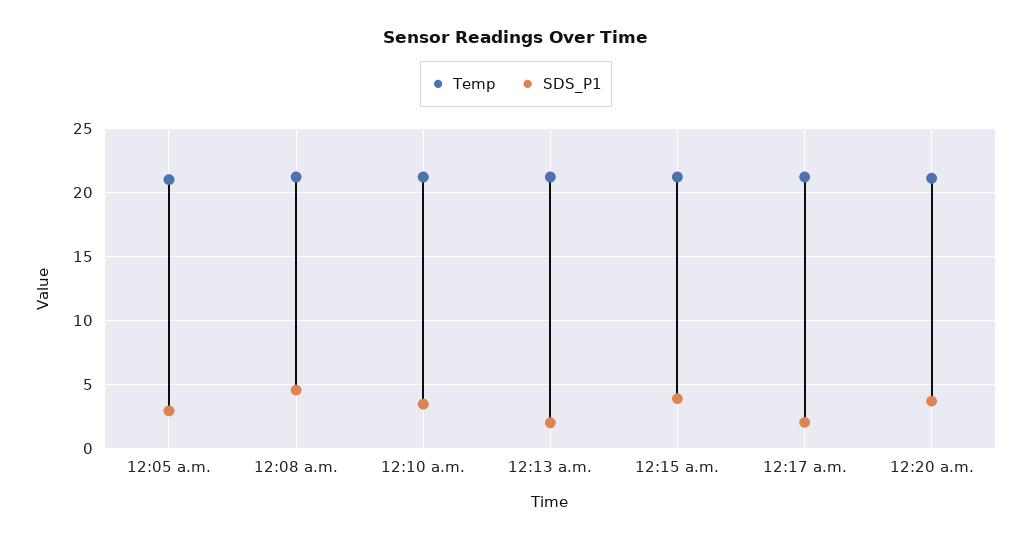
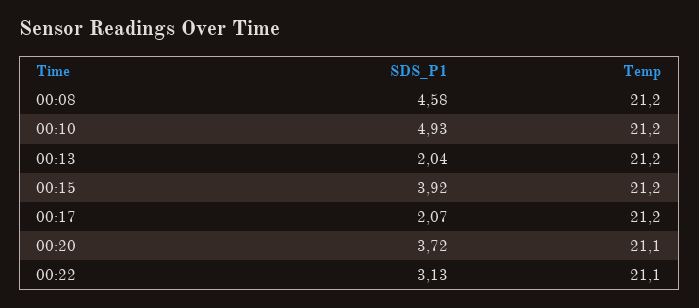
Temp, 12:05 a.m.: 21 -> none
SDS_P1, 12:05 a.m.: 3 -> none
SDS_P1, 12:10 a.m.: 3.5 -> 4.93
SDS_P1, 00:22: none -> 3.13
Temp, 00:22: none -> 21.1

